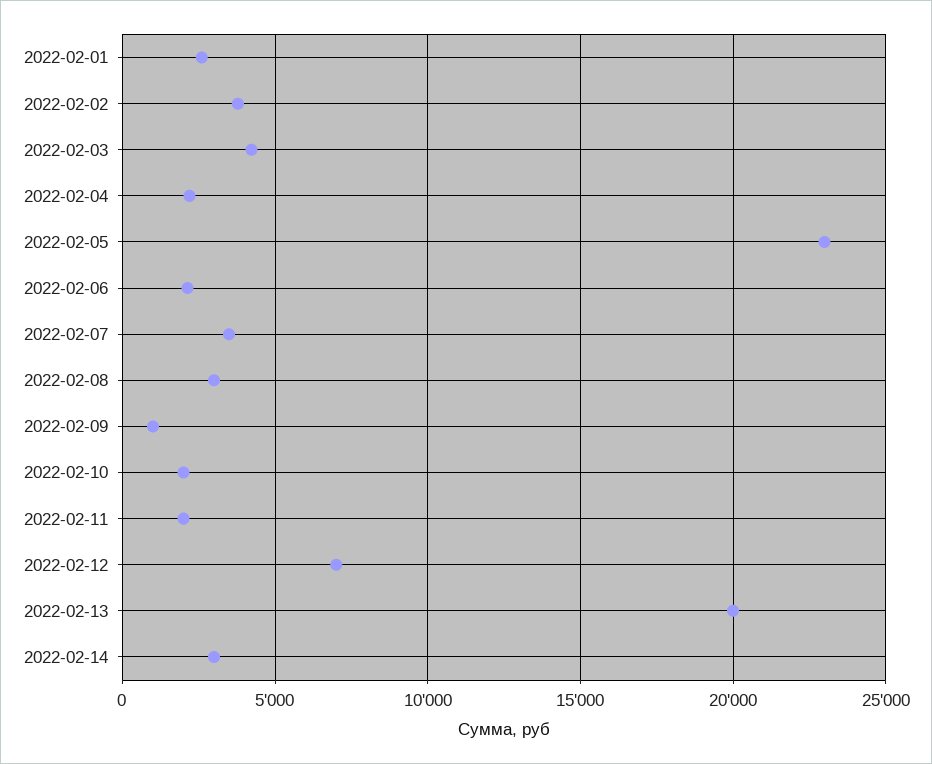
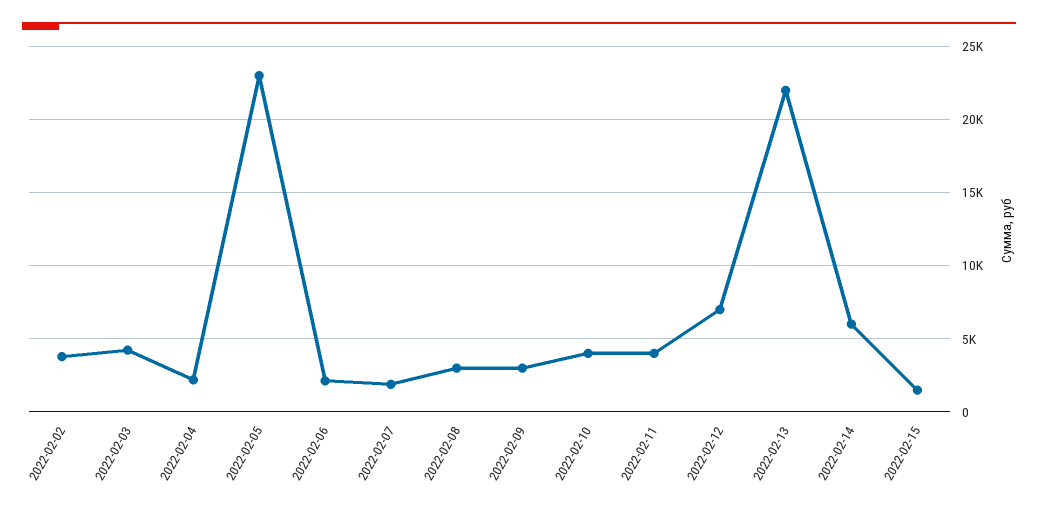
2022-02-01: 2500 -> none
2022-02-07: 3500 -> 2000
2022-02-09: 1000 -> 3000
2022-02-10: 2000 -> 4000
2022-02-11: 2000 -> 4000
2022-02-13: 20000 -> 22000
2022-02-14: 3000 -> 6000
2022-02-15: none -> 1500

